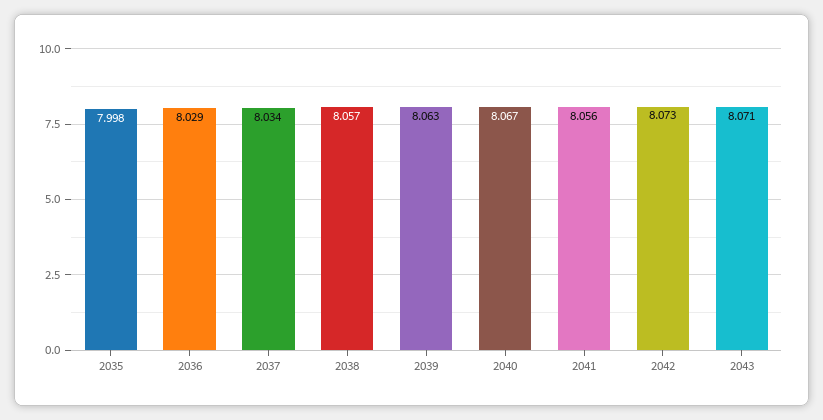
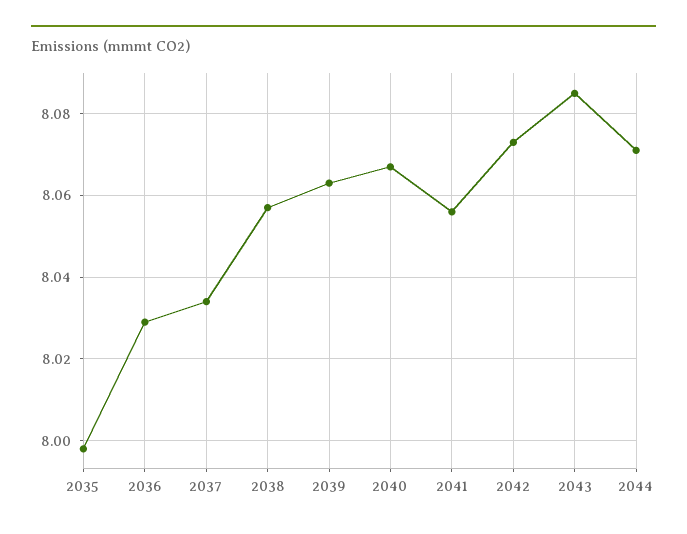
2043: 8.071 -> 8.085
2044: none -> 8.07

